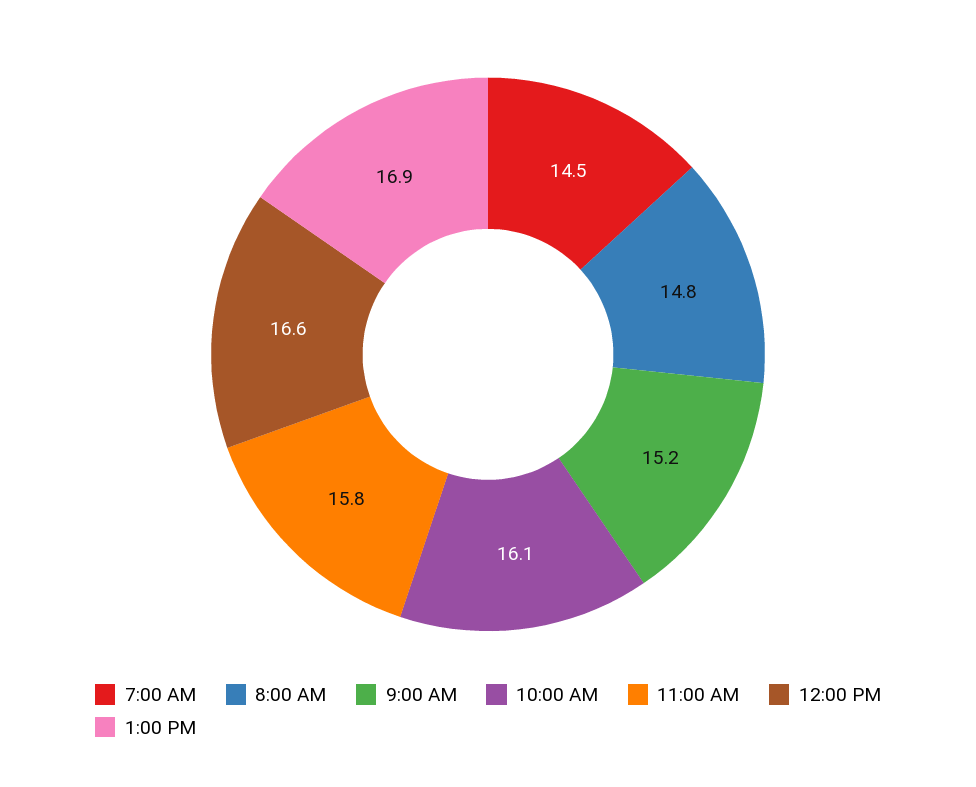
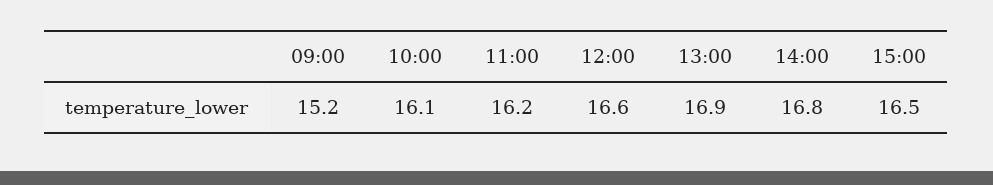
7:00 AM: 14.5 -> none
8:00 AM: 14.8 -> none
11:00 AM: 15.8 -> 16.2
14:00: none -> 16.8
15:00: none -> 16.5

